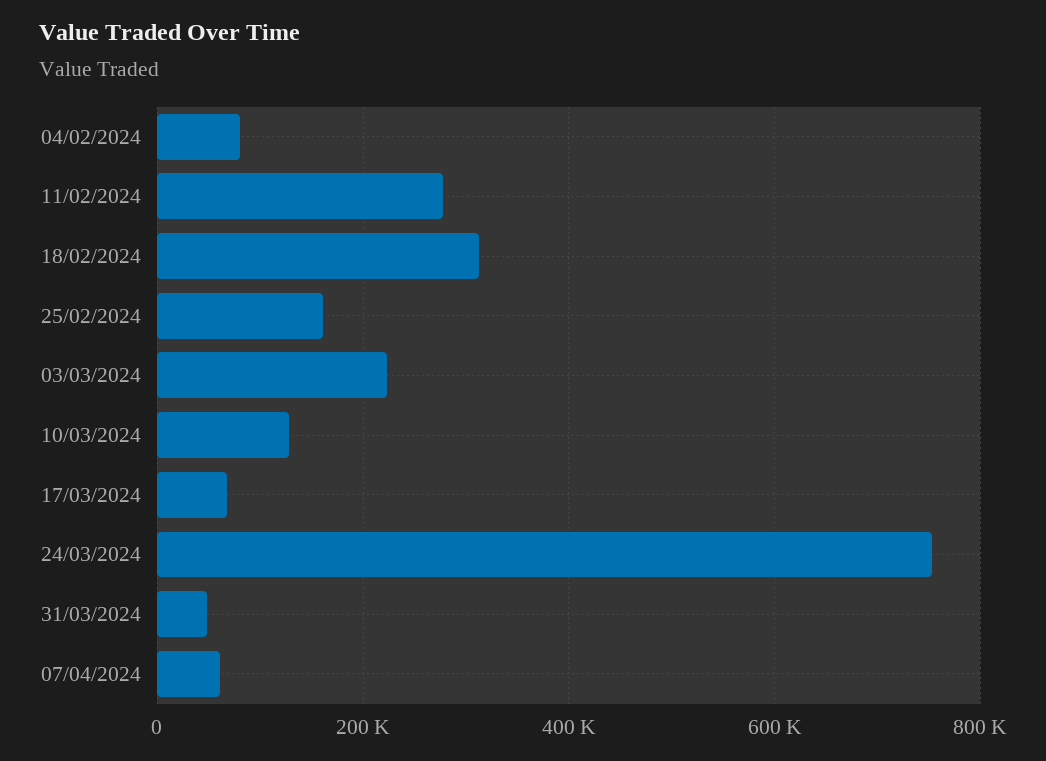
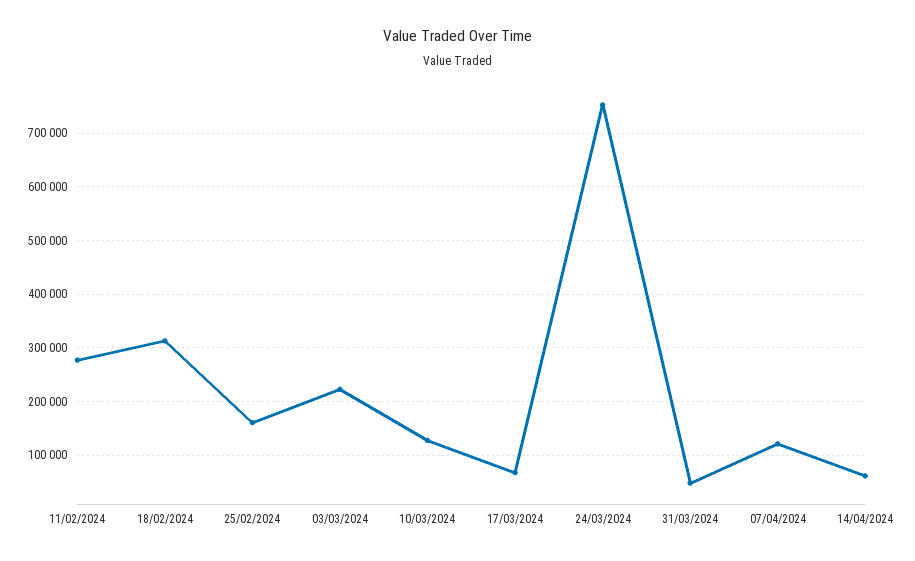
04/02/2024: 80000 -> none
07/04/2024: 60000 -> 120000
14/04/2024: none -> 60000

